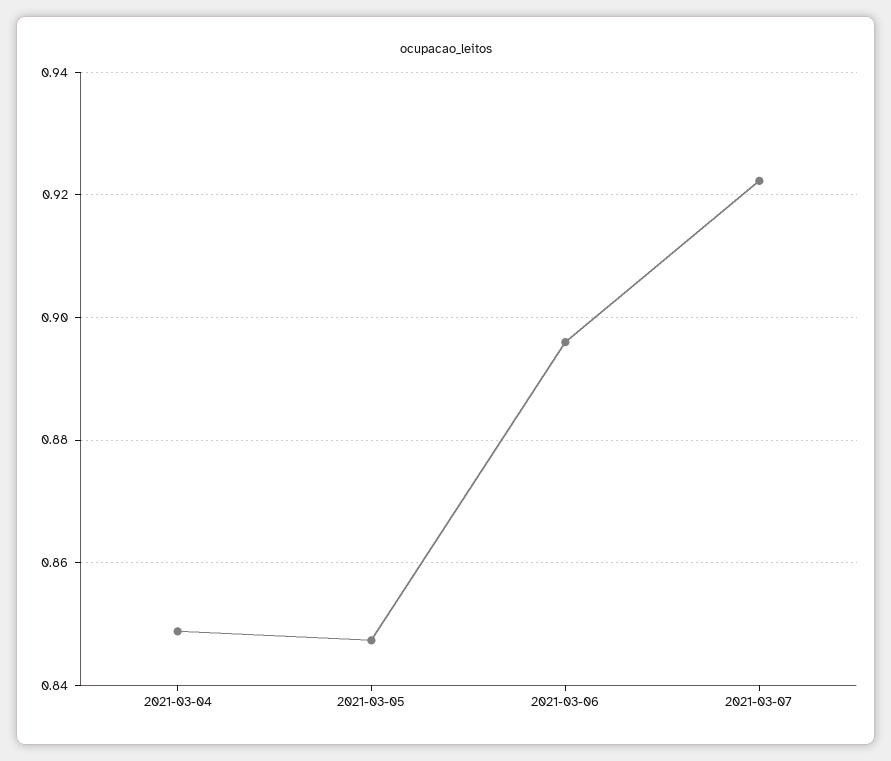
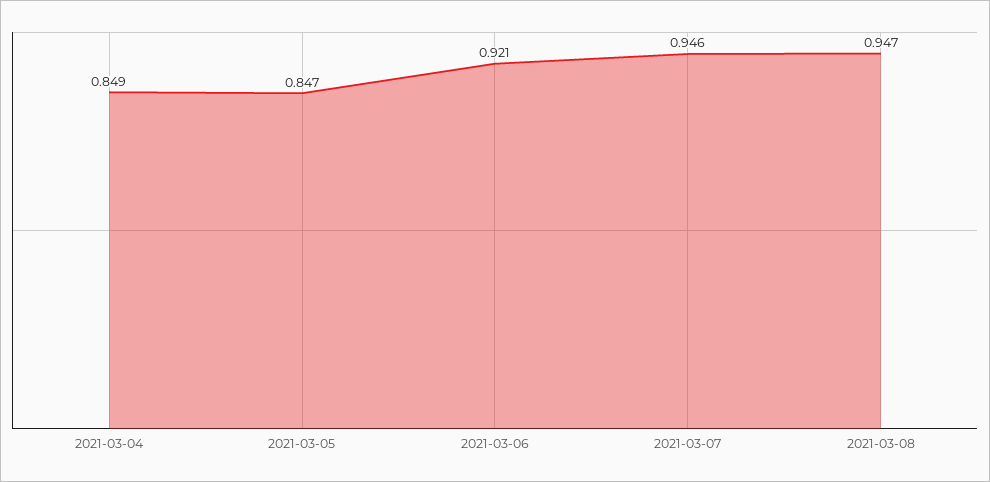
2021-03-06: 0.896 -> 0.921
2021-03-07: 0.922 -> 0.946
2021-03-08: none -> 0.947

